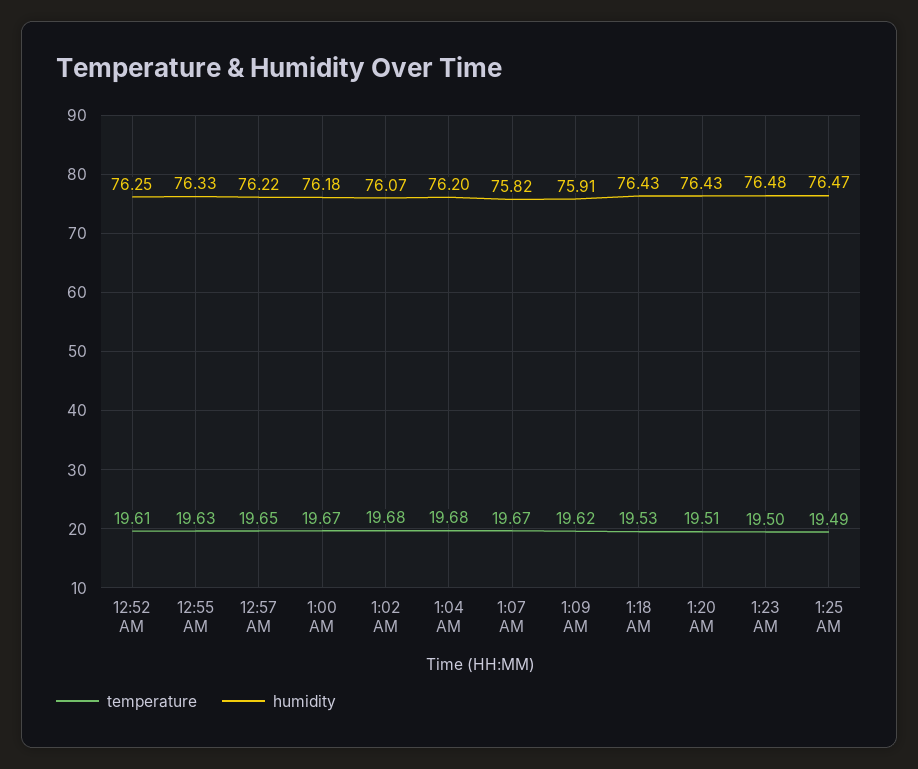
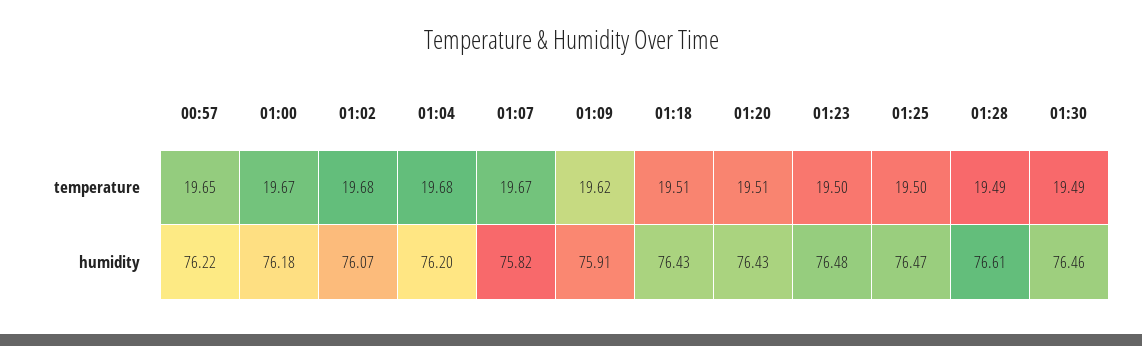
temperature, 12:52 AM: 19.61 -> none
humidity, 12:52 AM: 76.25 -> none
temperature, 12:55 AM: 19.63 -> none
humidity, 12:55 AM: 76.33 -> none
temperature, 1:18 AM: 19.53 -> 19.51
temperature, 1:25 AM: 19.49 -> 19.5
temperature, 01:28: none -> 19.49
temperature, 01:30: none -> 19.49
humidity, 01:28: none -> 76.61
humidity, 01:30: none -> 76.46

